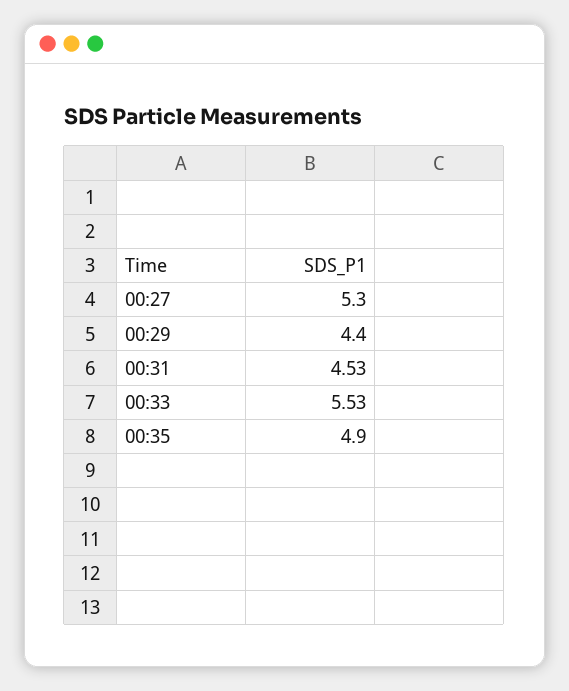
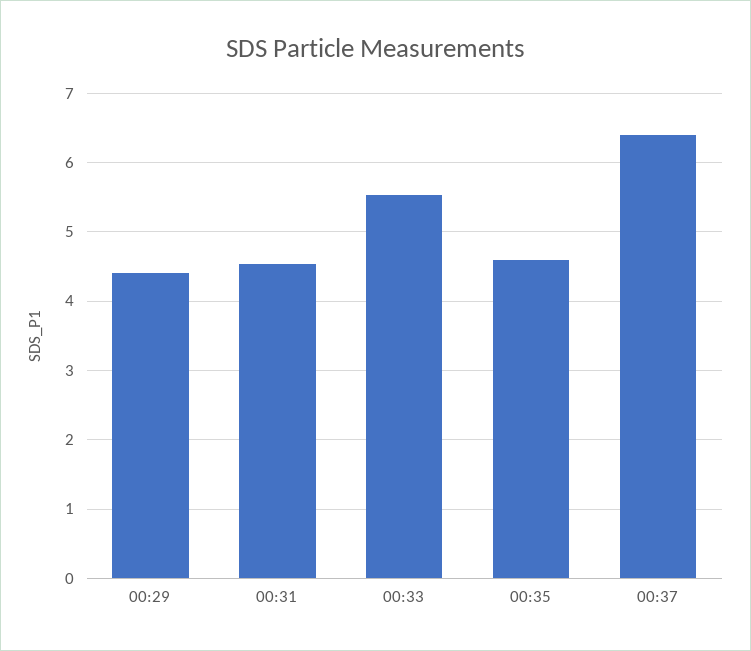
00:27: 5.3 -> none
00:35: 4.9 -> 4.6
00:37: none -> 6.4

